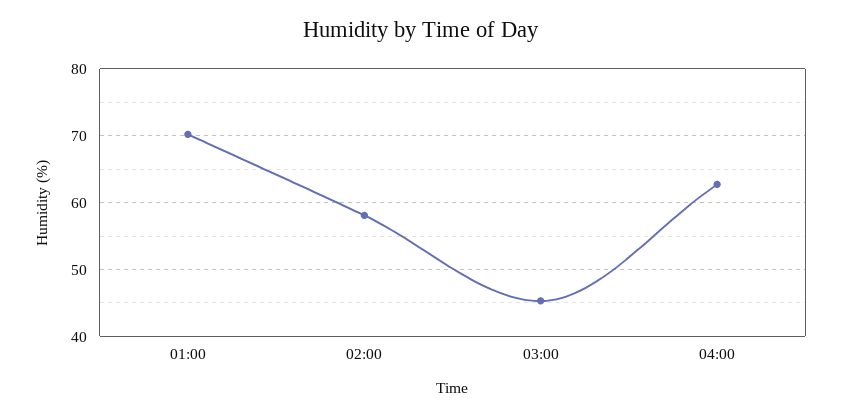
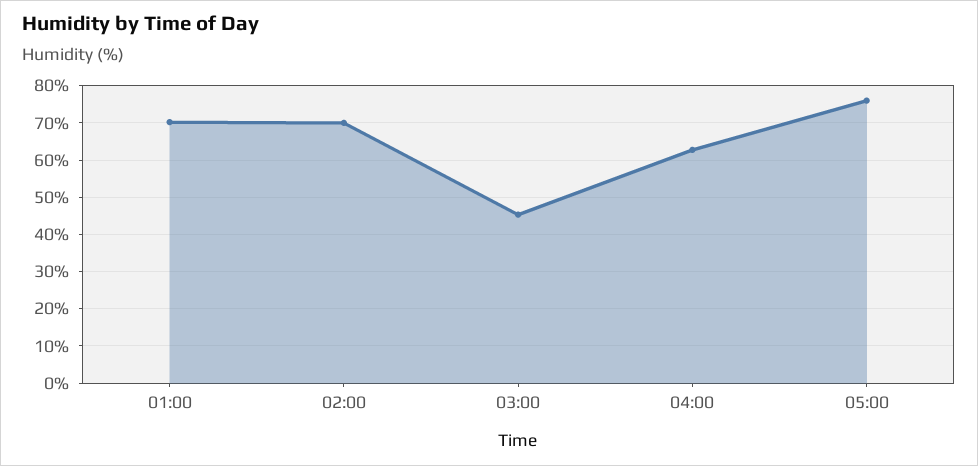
02:00: 58 -> 70
05:00: none -> 76

